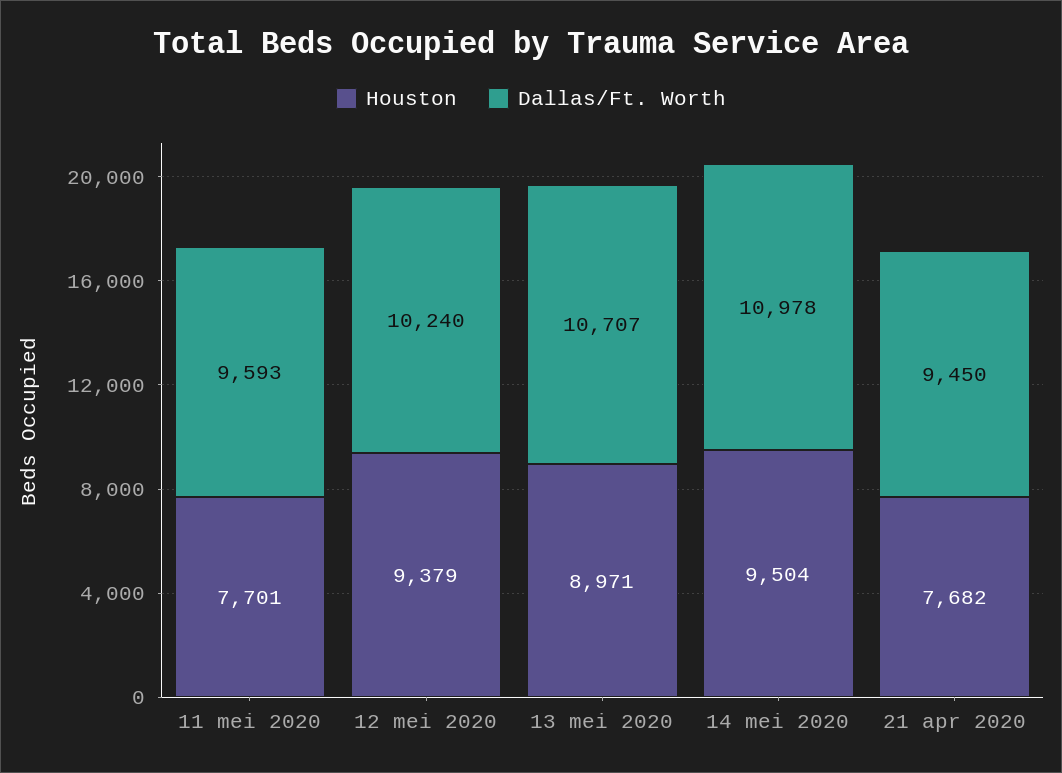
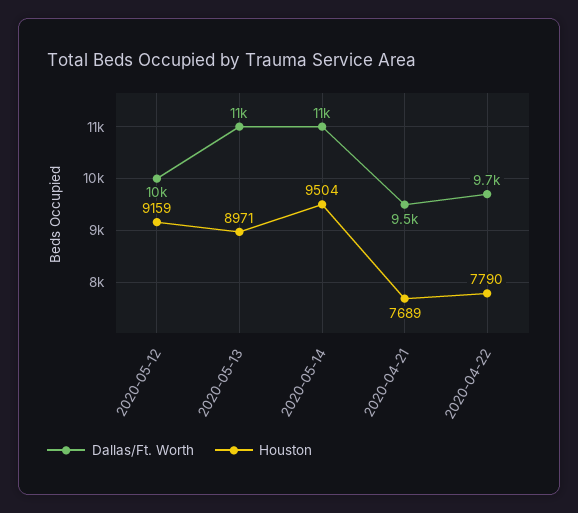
Houston, 11 mei 2020: 7701 -> none
Dallas/Ft. Worth, 11 mei 2020: 9593 -> none
Houston, 12 mei 2020: 9379 -> 9159
Houston, 21 apr 2020: 7682 -> 7689
Dallas/Ft. Worth, 2020-04-22: none -> 9700
Houston, 2020-04-22: none -> 7790

